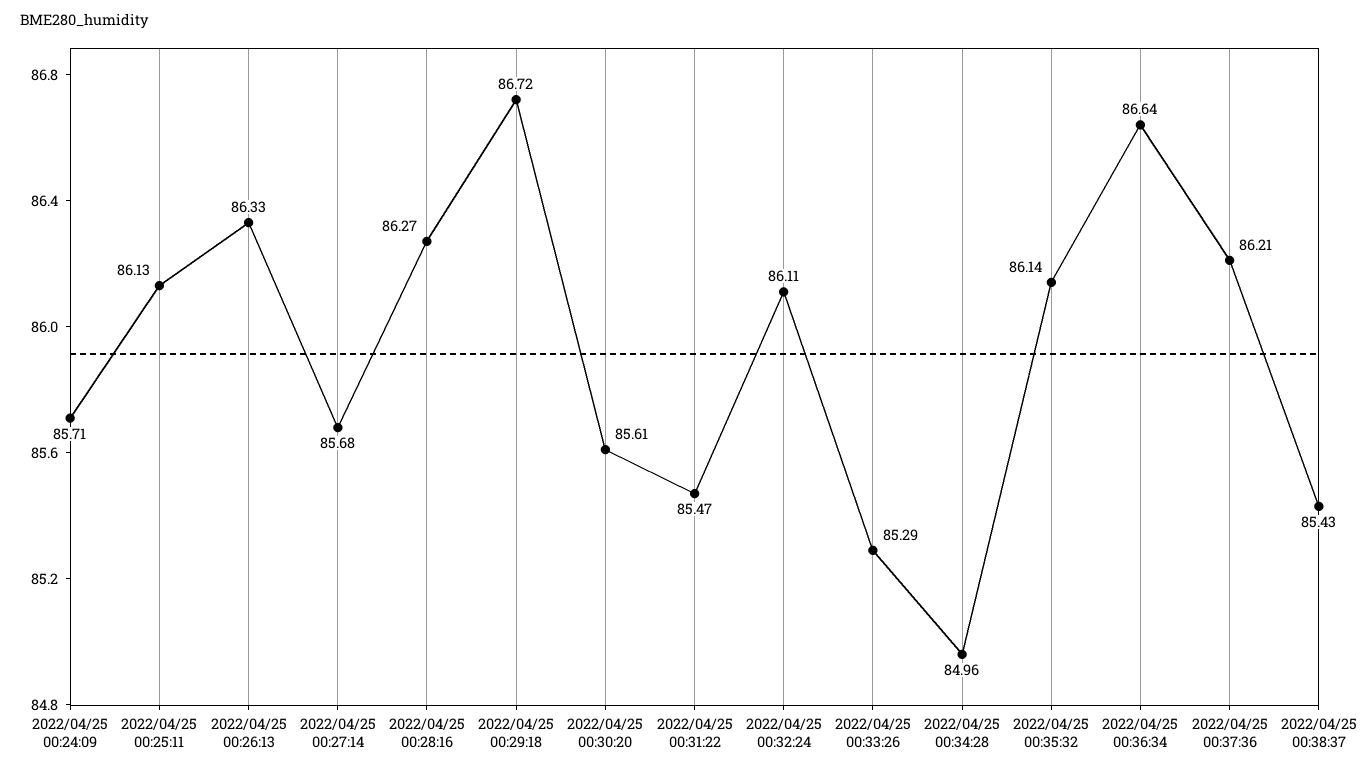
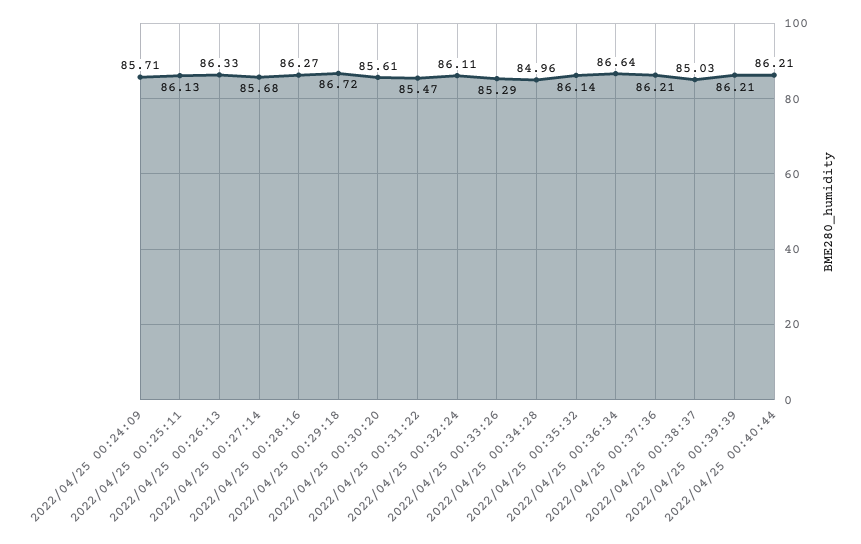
2022/04/25 00:38:37: 85.43 -> 85.03
2022/04/25 00:39:39: none -> 86.21
2022/04/25 00:40:44: none -> 86.21

